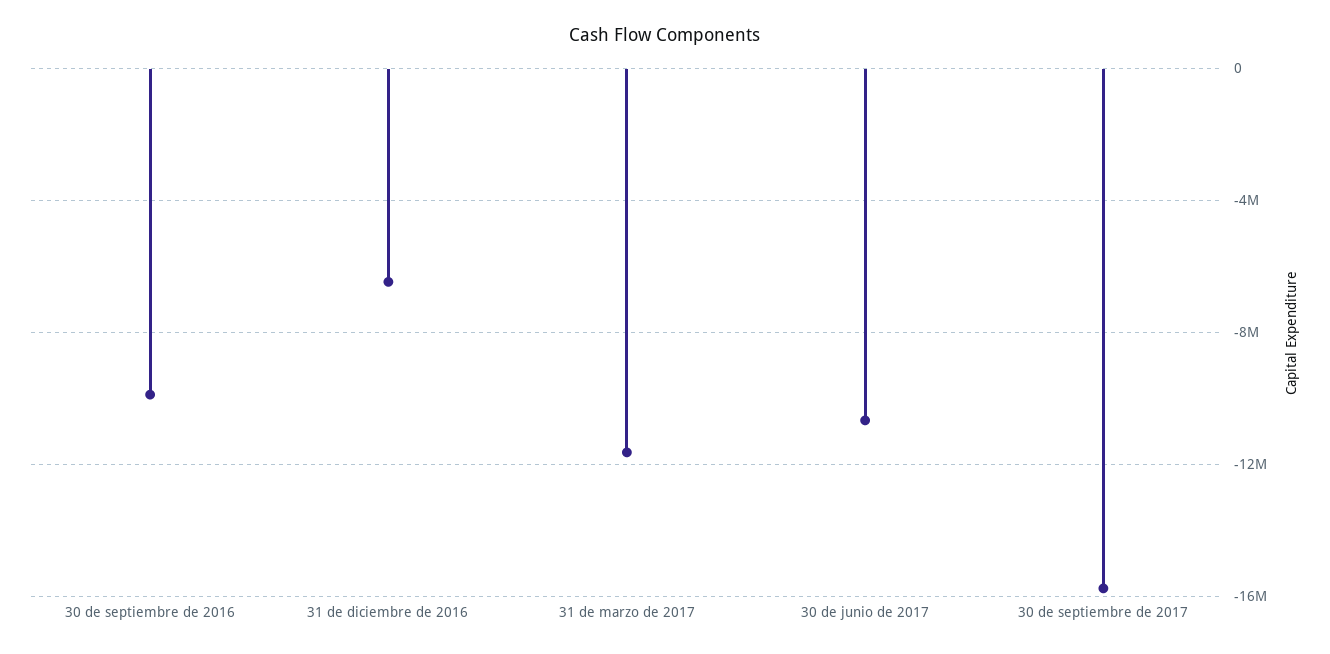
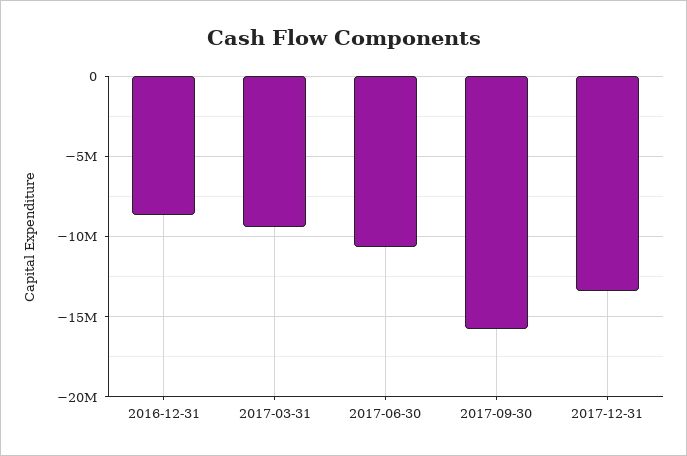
30 de septiembre de 2016: -10000000 -> none
31 de diciembre de 2016: -6500000 -> -8500000
31 de marzo de 2017: -11500000 -> -9500000
2017-12-31: none -> -13500000

